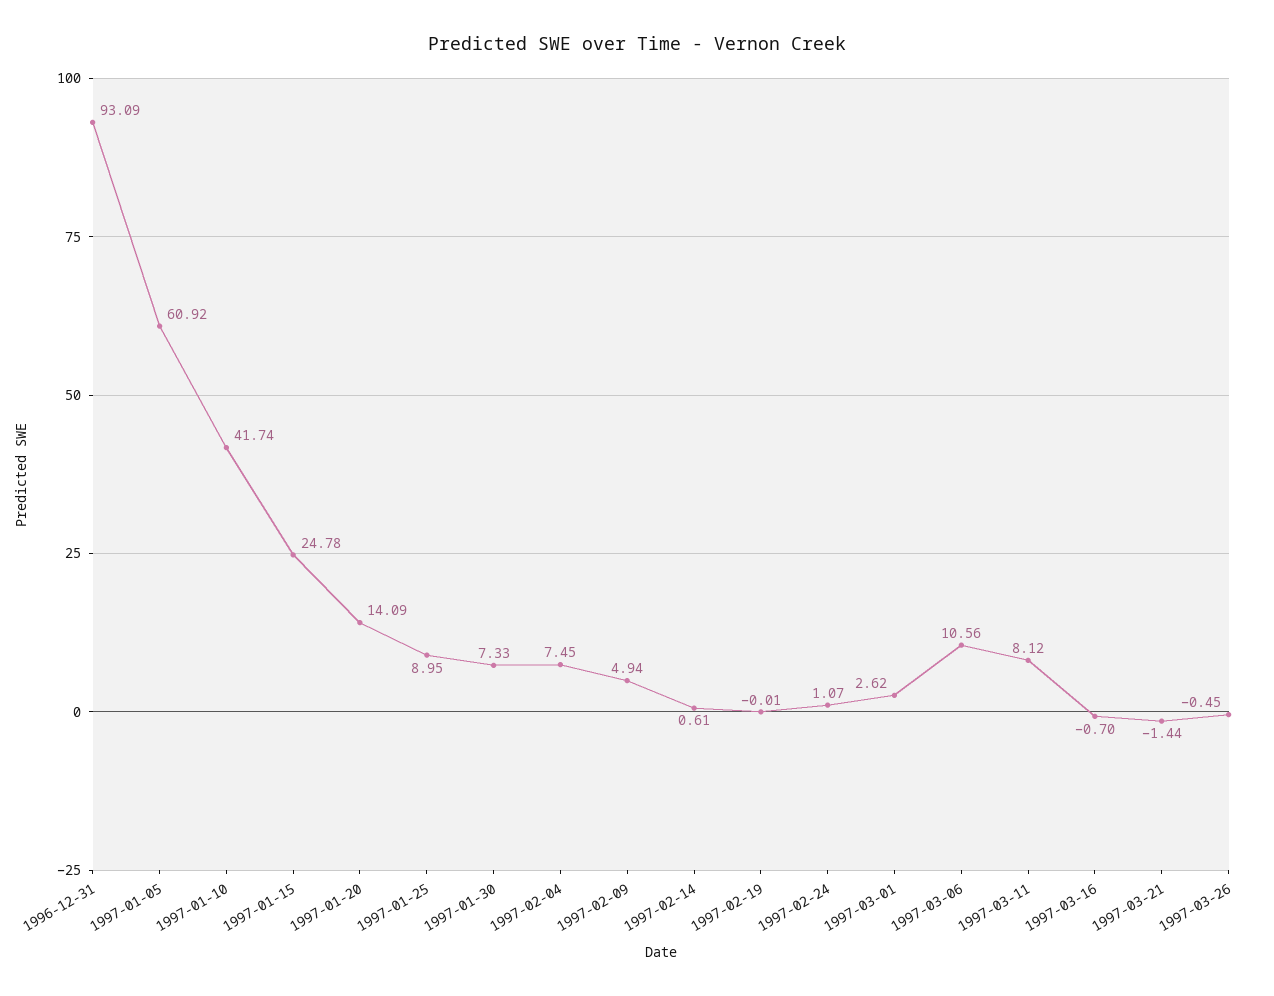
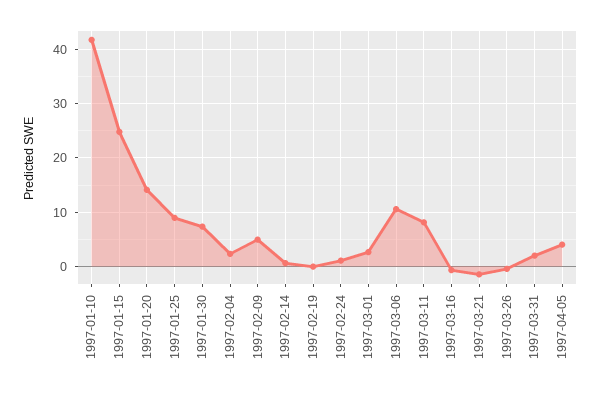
1996-12-31: 93.09 -> none
1997-01-05: 60.92 -> none
1997-02-04: 7.45 -> 2
1997-03-31: none -> 2
1997-04-05: none -> 4

